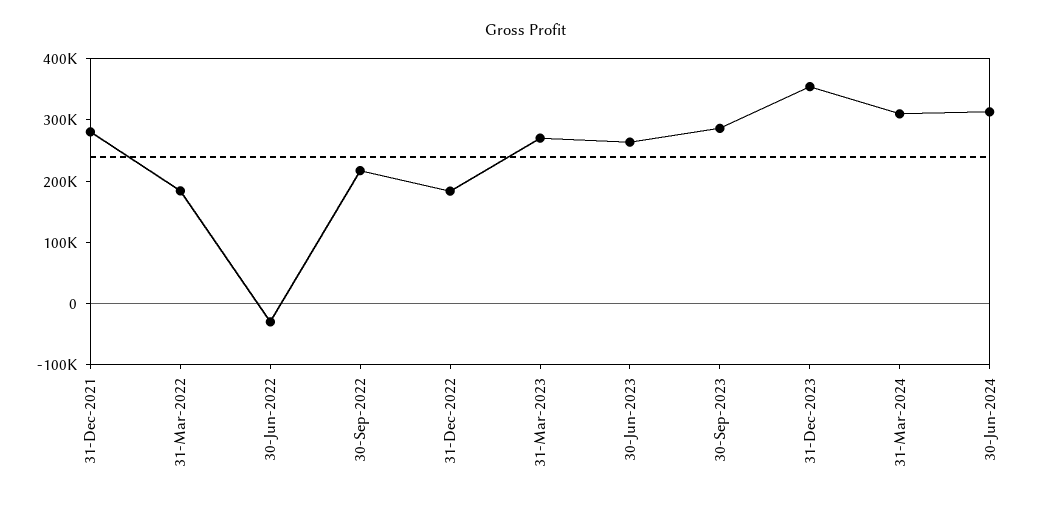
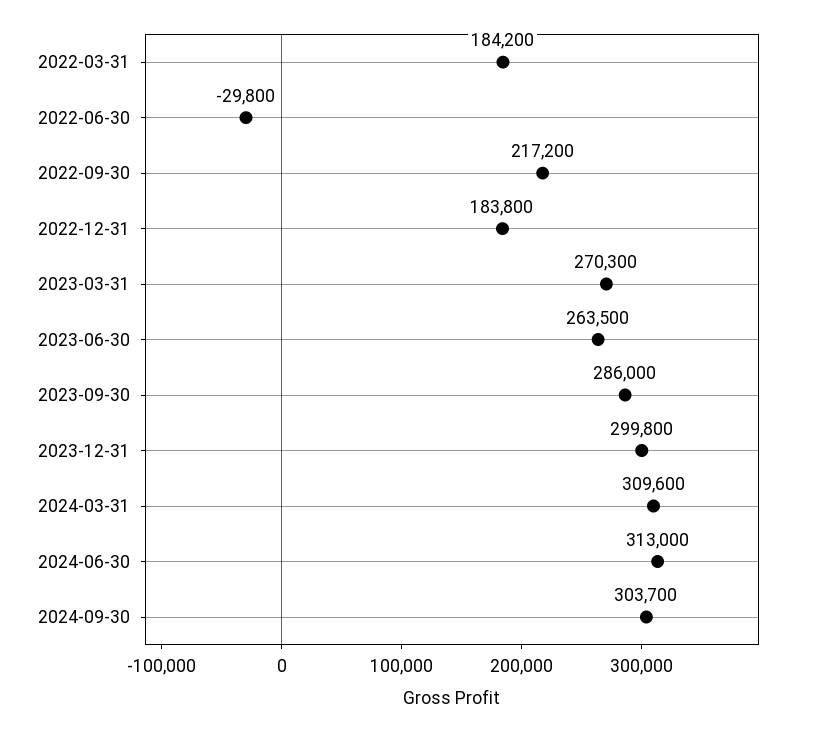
31-Dec-2021: 280000 -> none
31-Dec-2023: 360000 -> 299800
2024-09-30: none -> 303700

